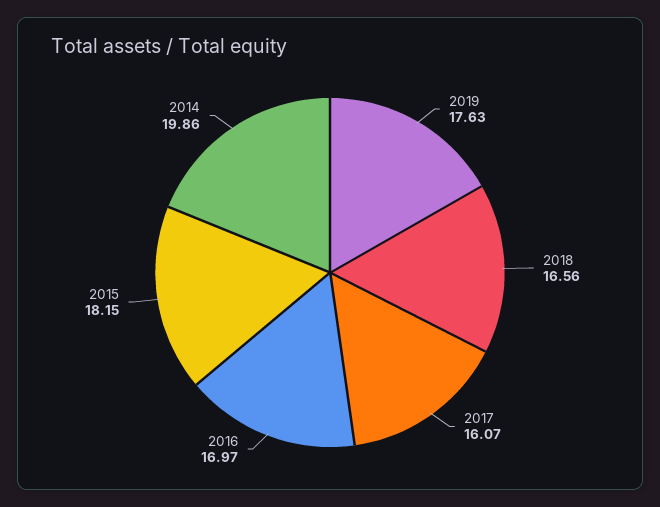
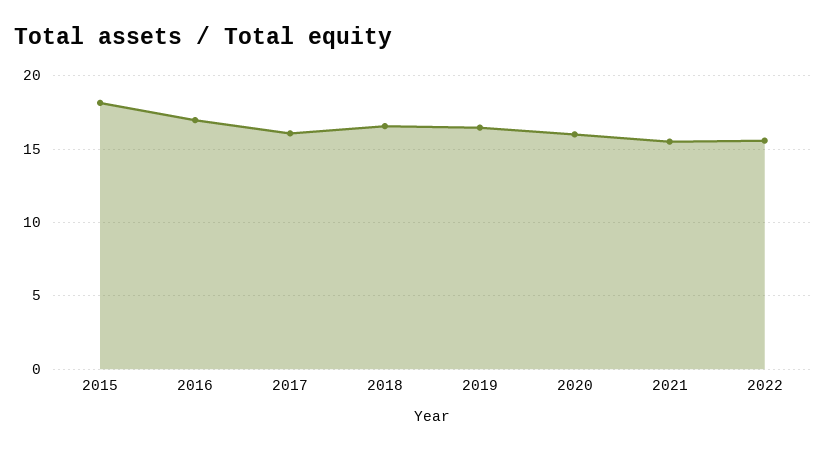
2019: 17.63 -> 16.5
2014: 19.86 -> none
2020: none -> 16
2021: none -> 15.5
2022: none -> 15.5

